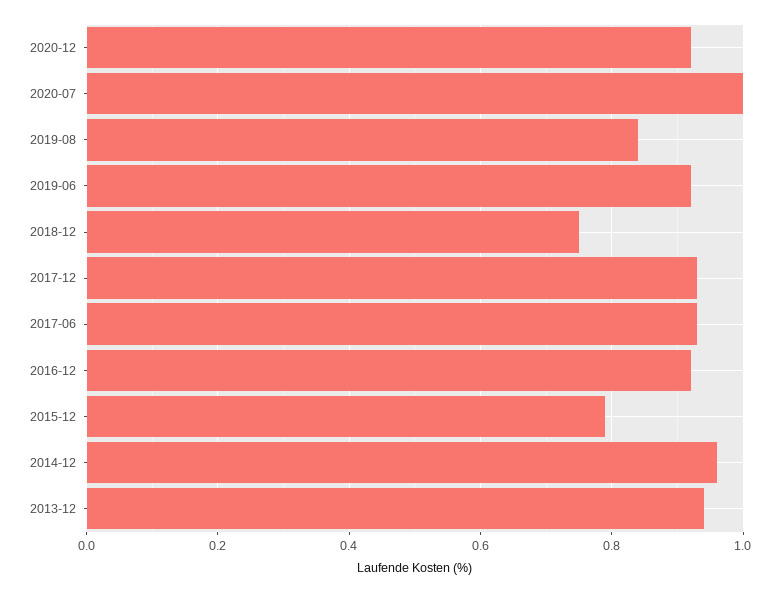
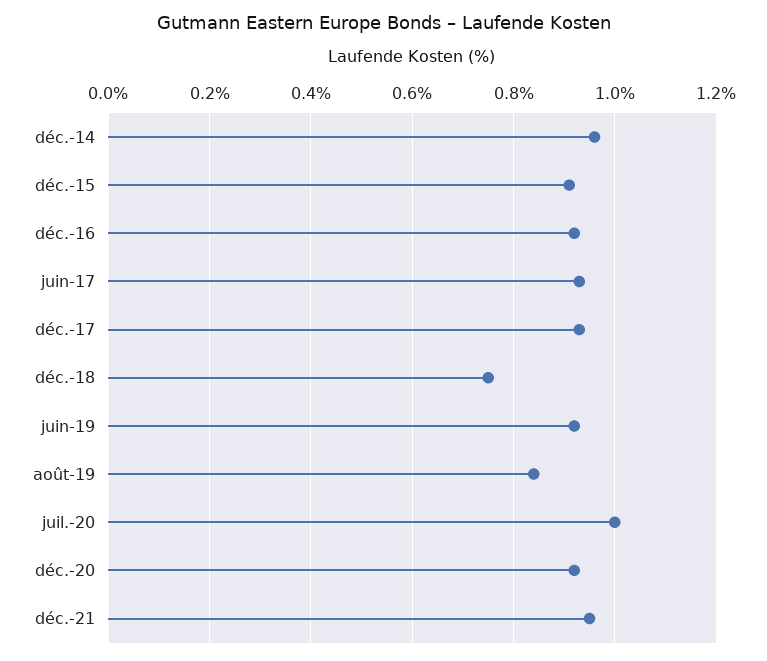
2015-12: 0.8 -> 0.9
2013-12: 0.95 -> none
déc.-21: none -> 0.95

